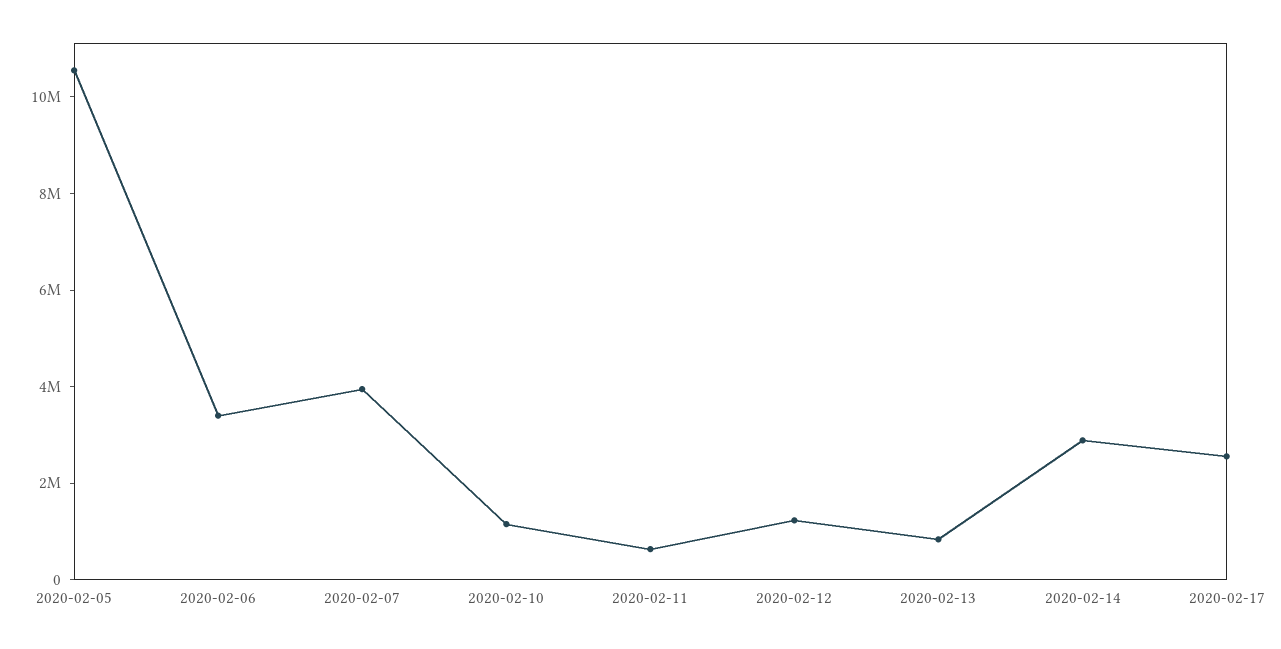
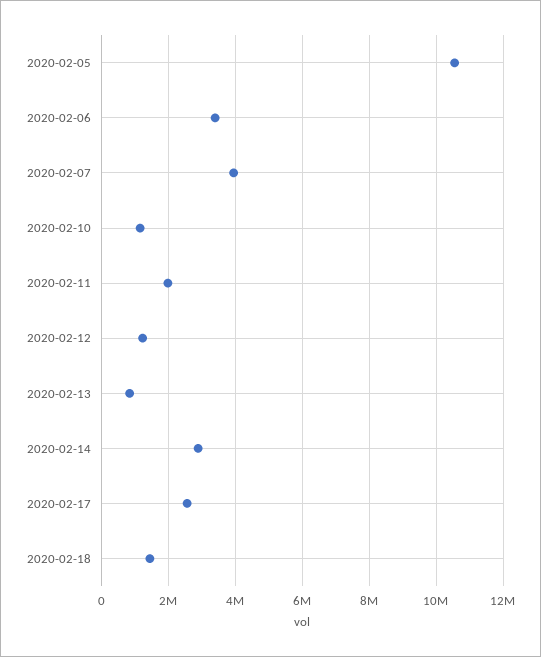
2020-02-11: 500000 -> 2000000
2020-02-18: none -> 1400000

